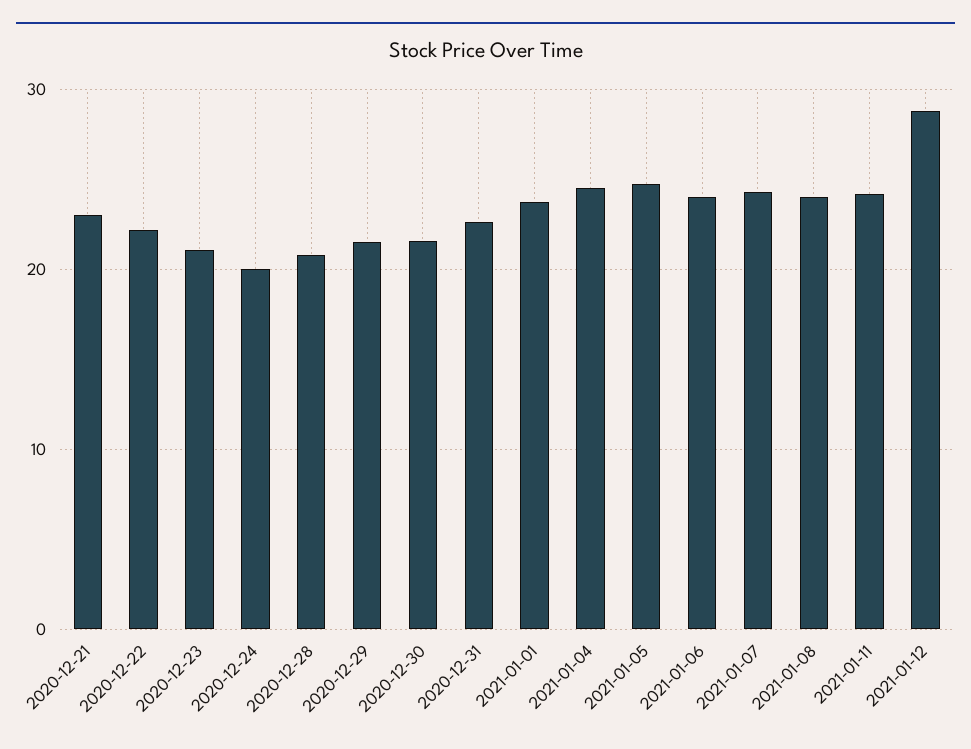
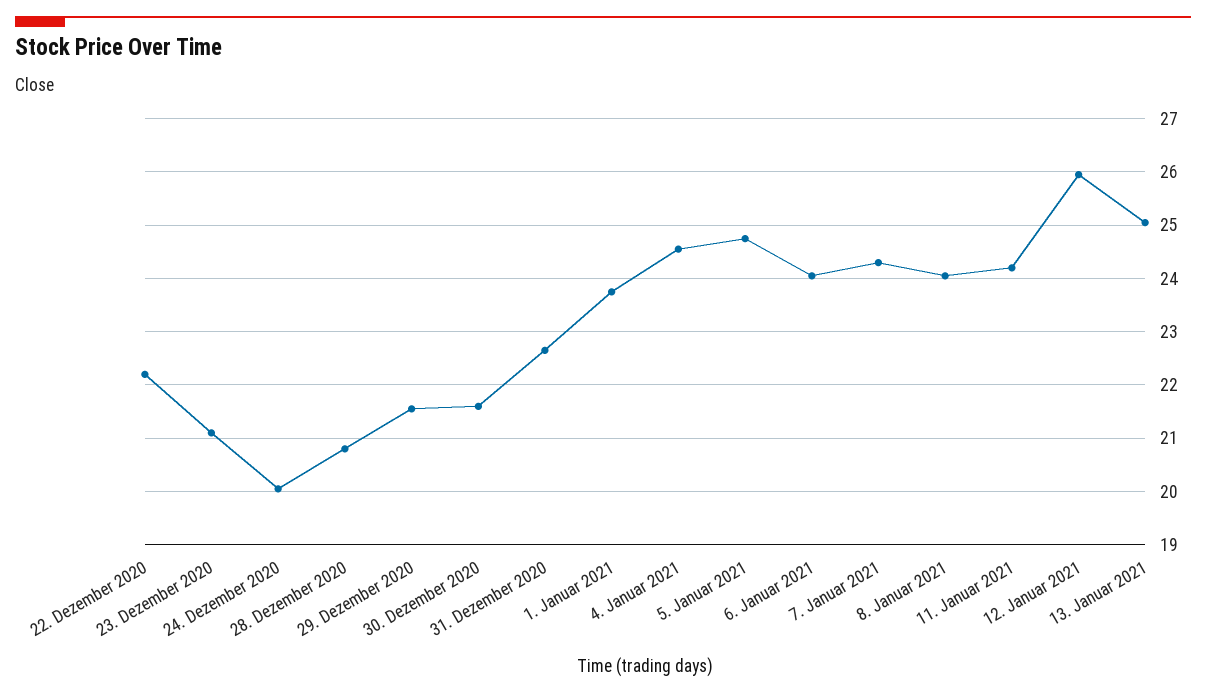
2020-12-21: 23 -> none
2021-01-12: 29 -> 26
13. Januar 2021: none -> 25

